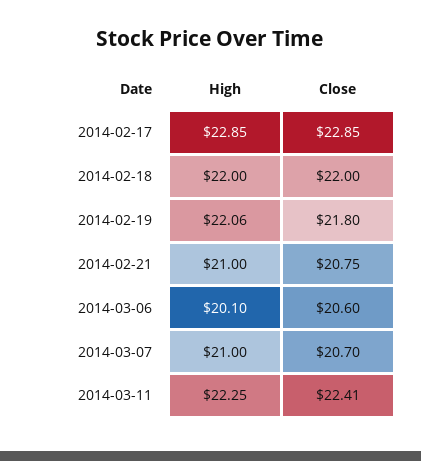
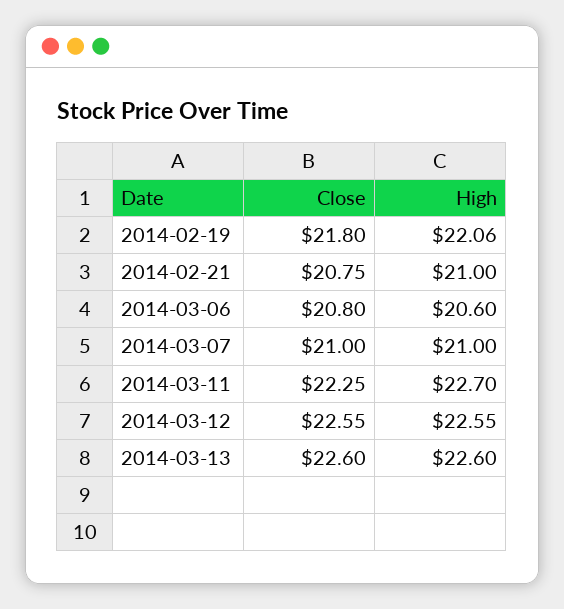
High, 2014-02-17: 22.85 -> none
Close, 2014-02-17: 22.85 -> none
High, 2014-02-18: 22 -> none
Close, 2014-02-18: 22 -> none
High, 2014-03-06: 20.1 -> 20.6
Close, 2014-03-06: 20.6 -> 20.8
Close, 2014-03-07: 20.7 -> 21
High, 2014-03-11: 22.25 -> 22.7
Close, 2014-03-11: 22.41 -> 22.25
Close, 2014-03-12: none -> 22.55
High, 2014-03-12: none -> 22.55
Close, 2014-03-13: none -> 22.6
High, 2014-03-13: none -> 22.6

